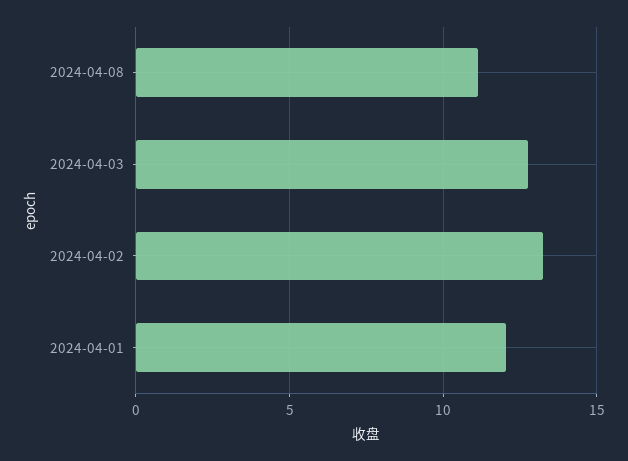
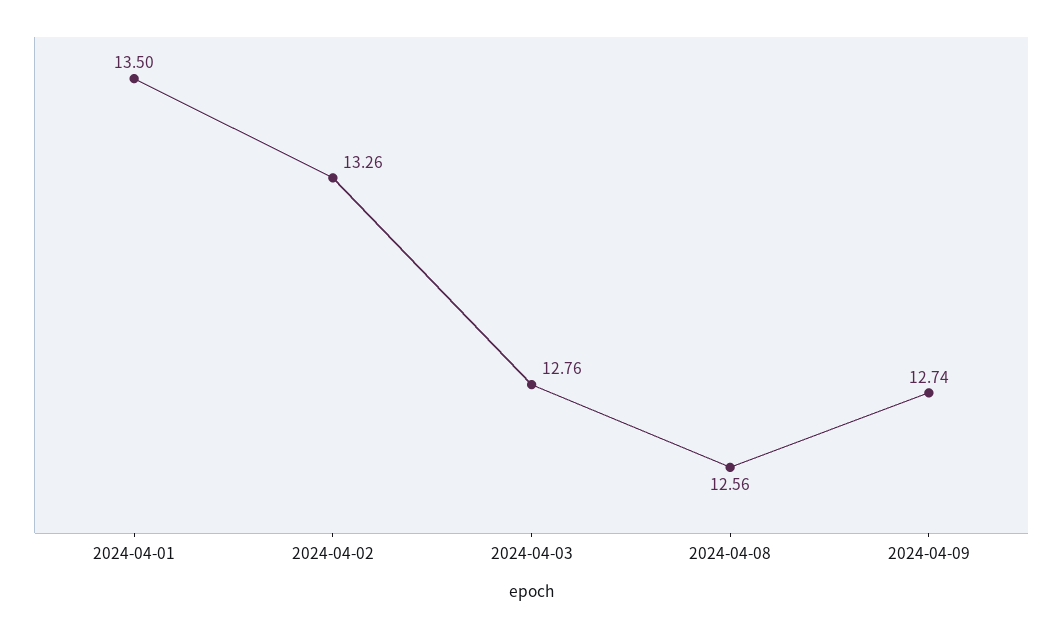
2024-04-08: 11 -> 12.56
2024-04-01: 12 -> 13.5
2024-04-09: none -> 12.74

